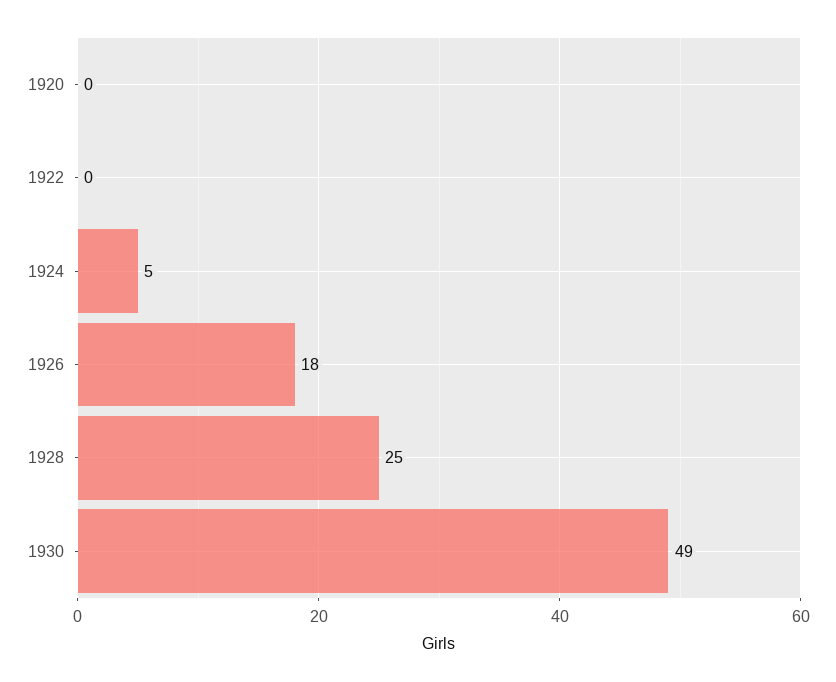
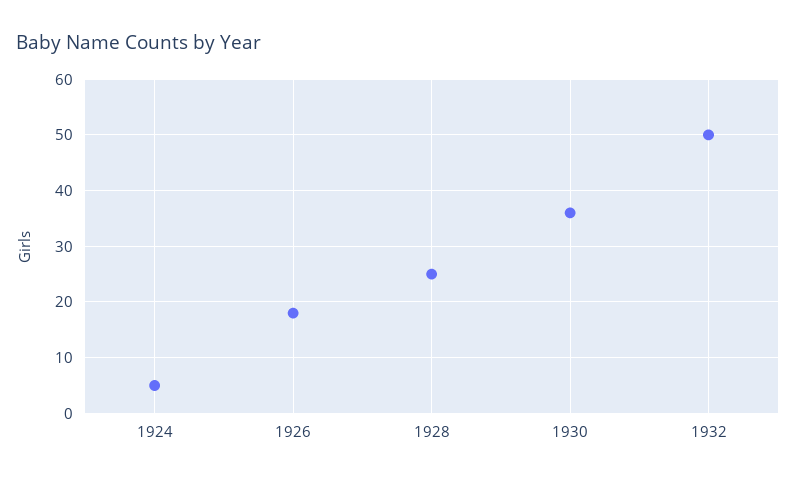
1920: 0 -> none
1922: 0 -> none
1930: 49 -> 35
1932: none -> 50

